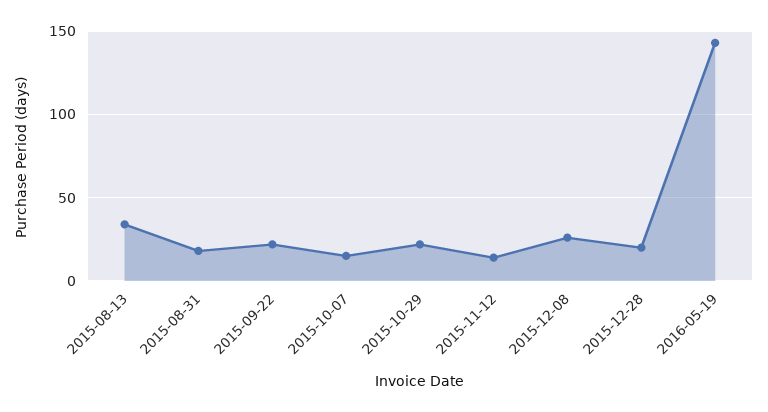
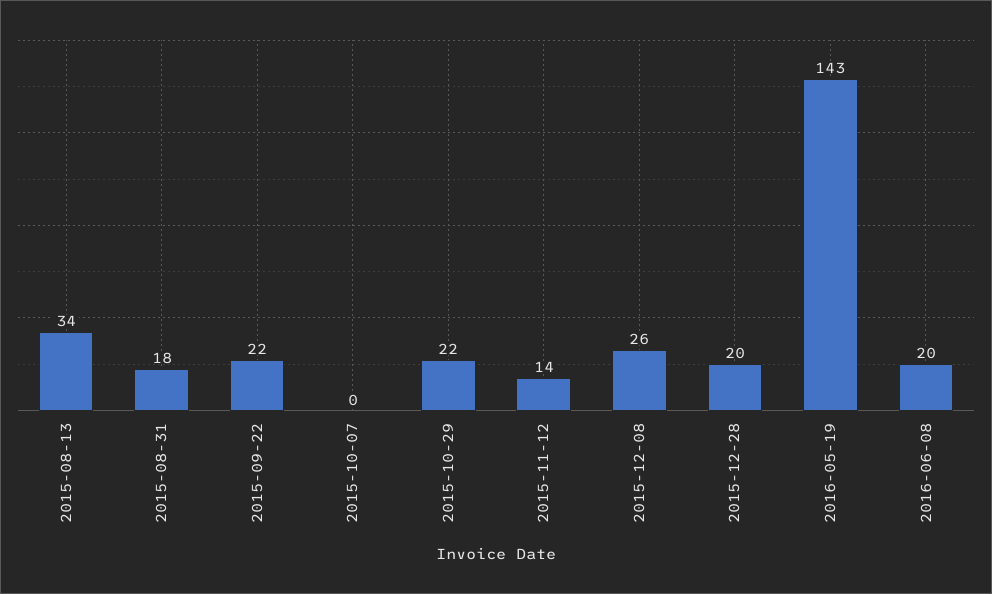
2015-10-07: 15 -> 0
2016-06-08: none -> 20

